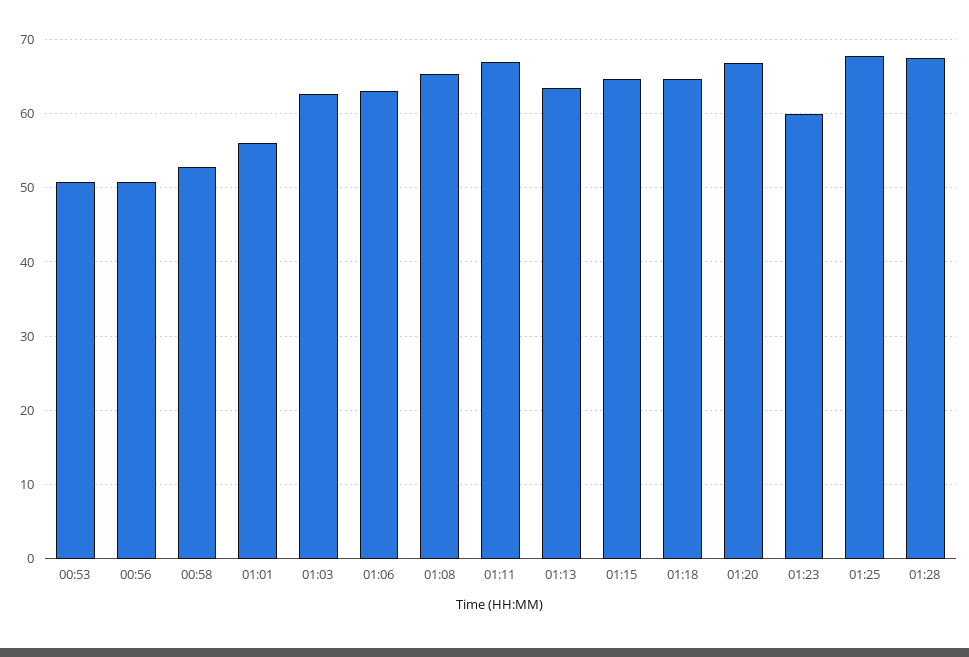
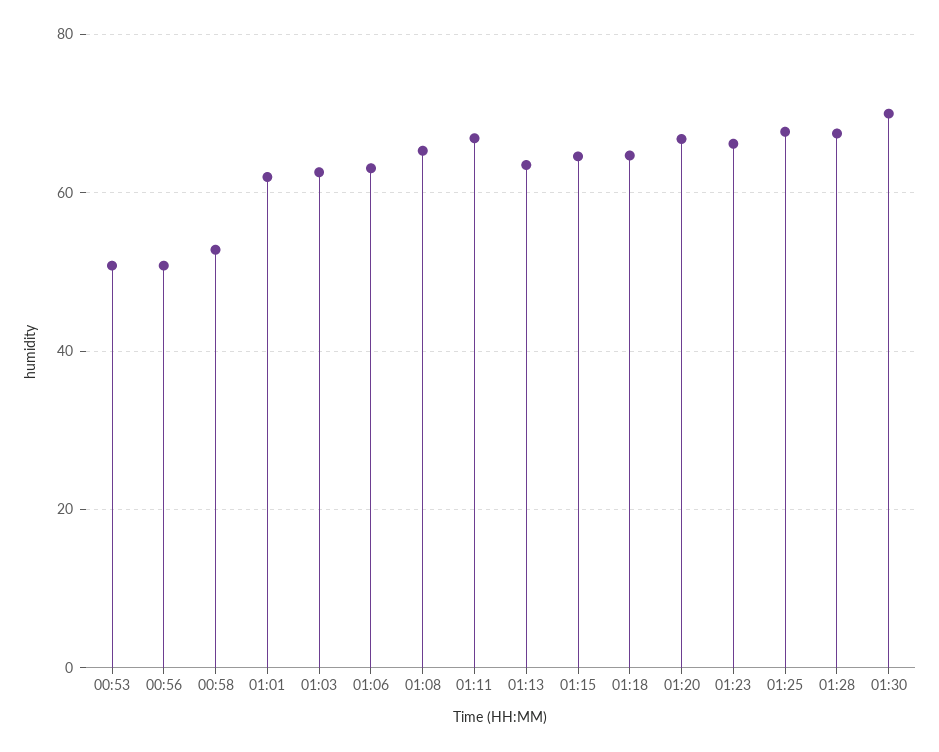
01:01: 56 -> 62
01:23: 60 -> 66
01:30: none -> 70

